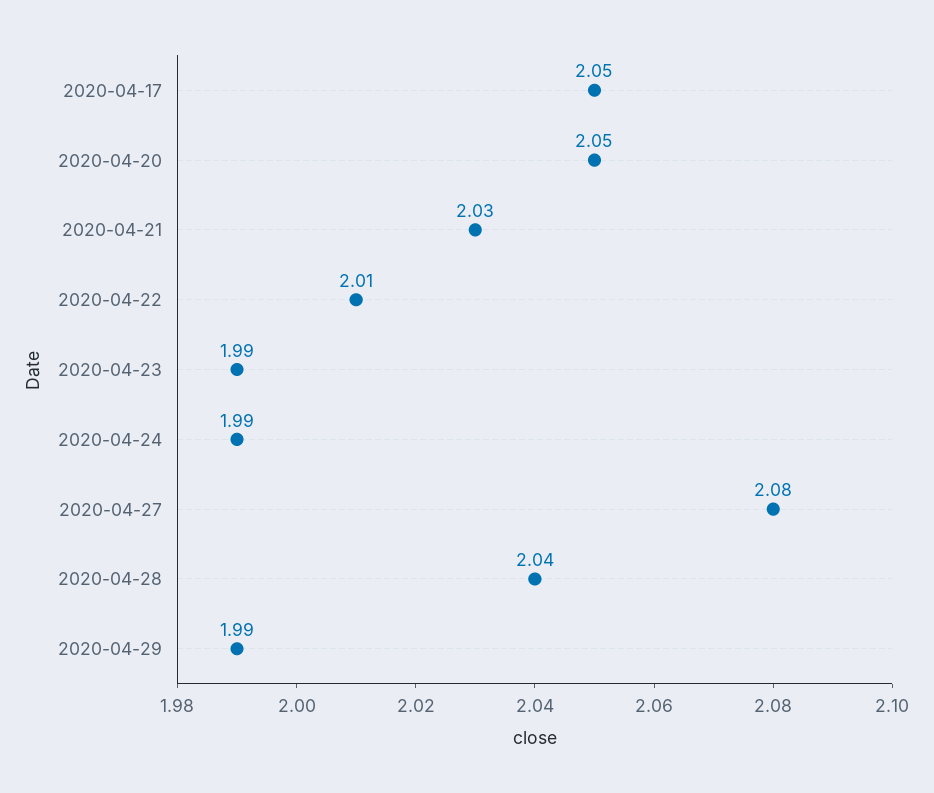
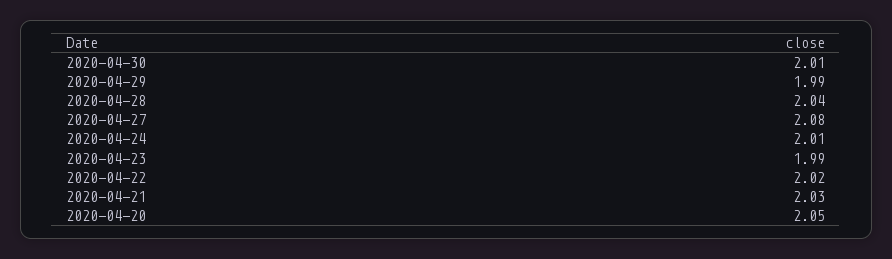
2020-04-17: 2.05 -> none
2020-04-22: 2.01 -> 2.02
2020-04-24: 1.99 -> 2.01
2020-04-30: none -> 2.01

